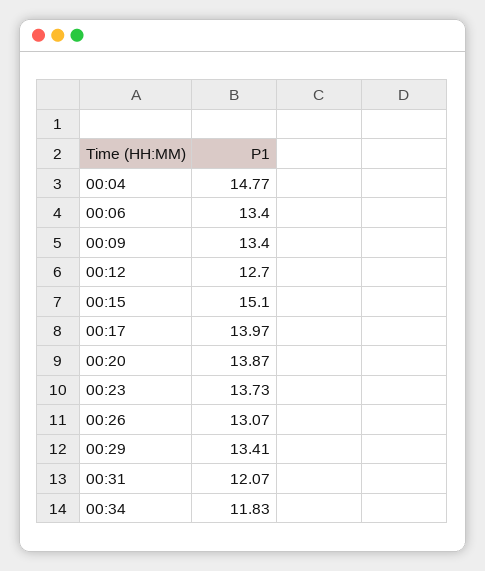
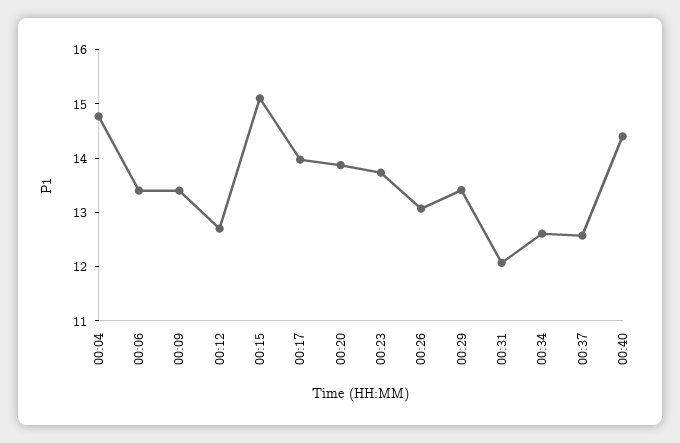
00:34: 11.83 -> 12.6
00:37: none -> 12.6
00:40: none -> 14.4

